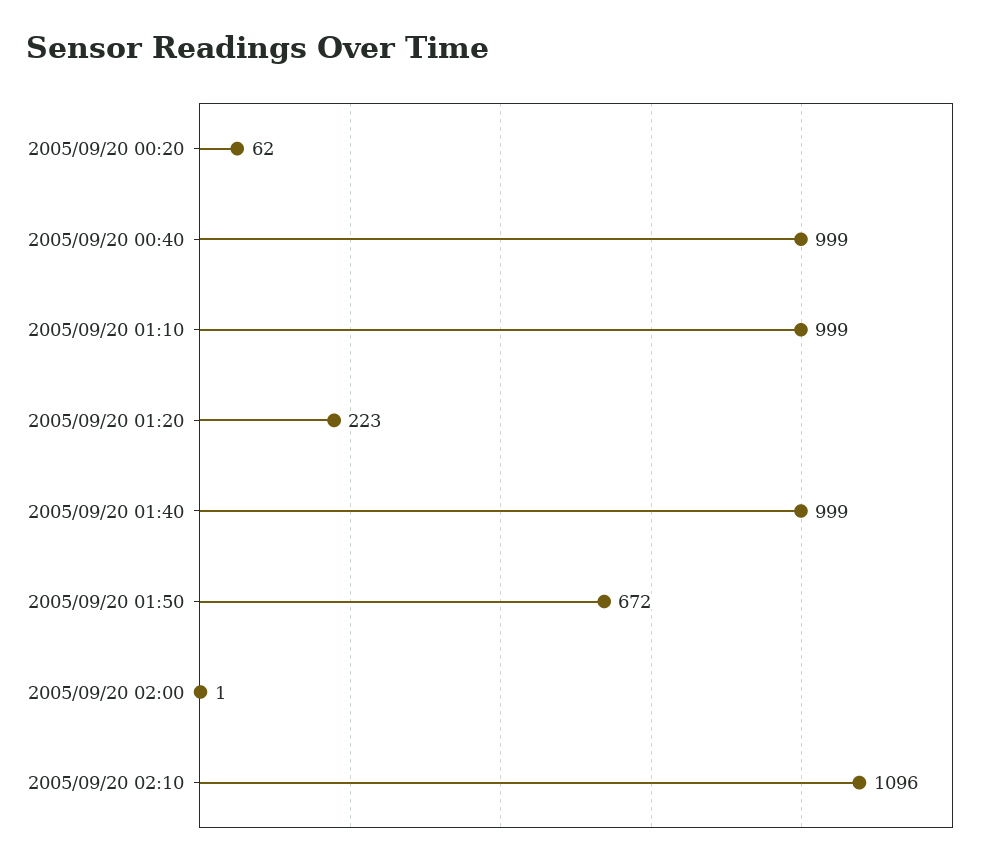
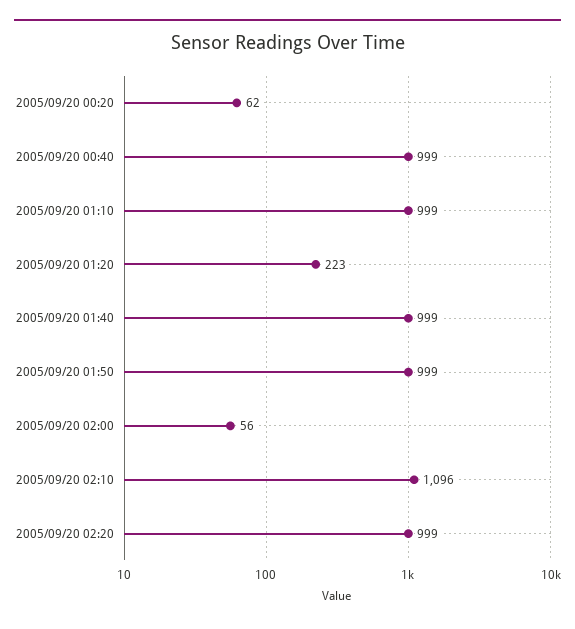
2005/09/20 01:50: 672 -> 999
2005/09/20 02:00: 1 -> 56
2005/09/20 02:20: none -> 999

